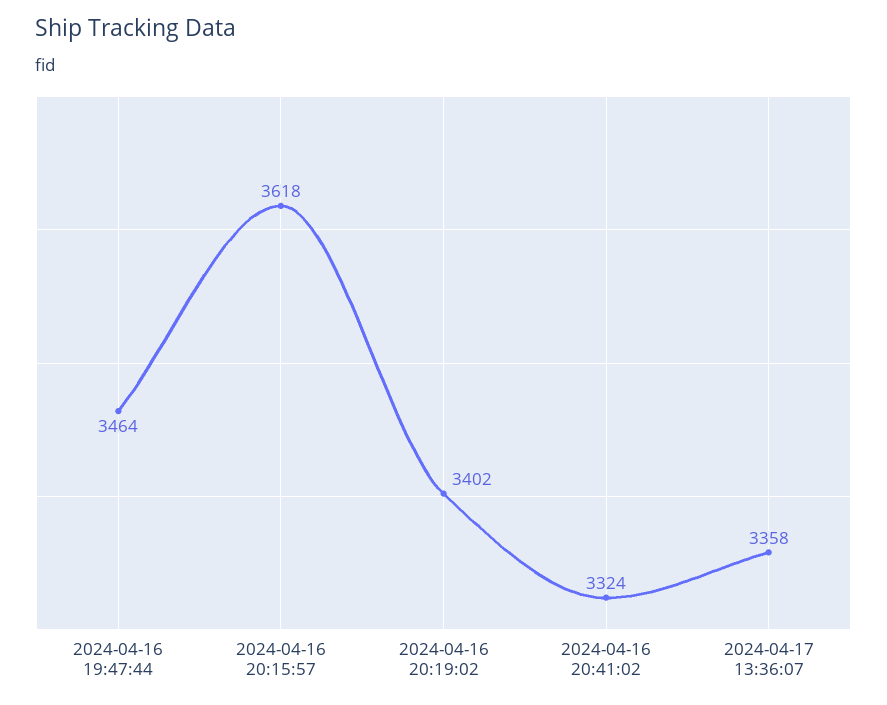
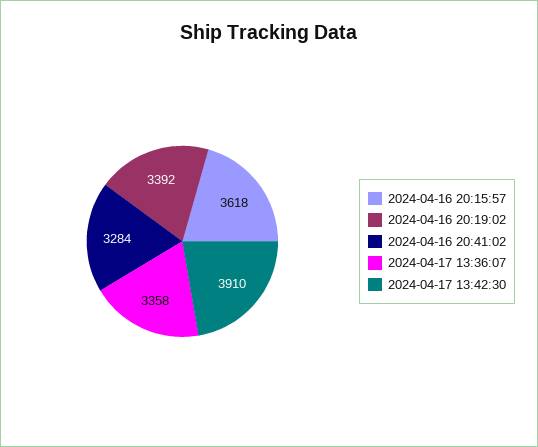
2024-04-16 19:47:44: 3464 -> none
2024-04-16 20:19:02: 3402 -> 3392
2024-04-16 20:41:02: 3324 -> 3284
2024-04-17 13:42:30: none -> 3910

